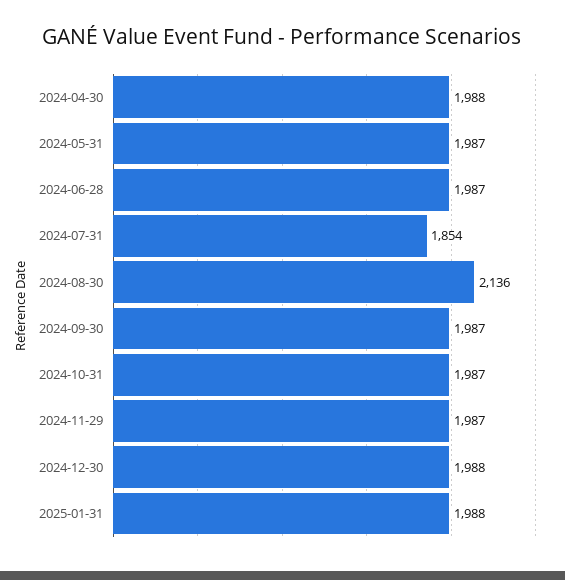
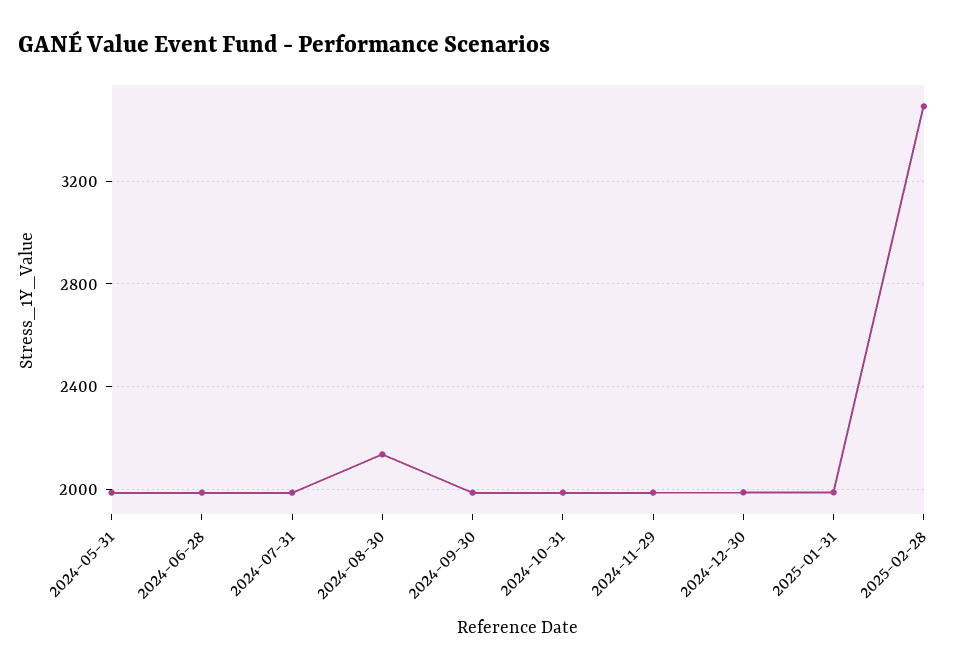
2024-04-30: 1988 -> none
2024-07-31: 1854 -> 2000
2025-02-28: none -> 3500

